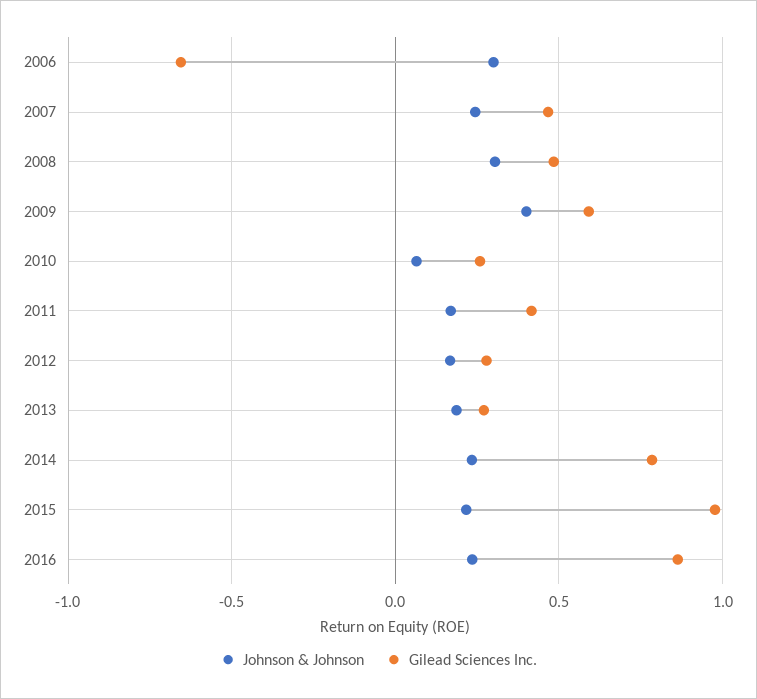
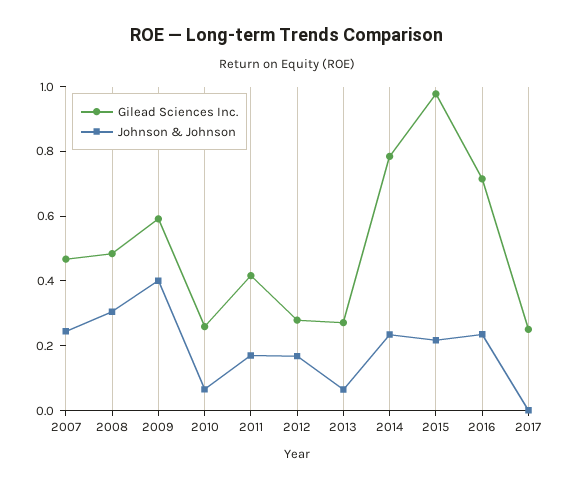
Johnson & Johnson, 2006: 0.3 -> none
Gilead Sciences Inc., 2006: -0.65 -> none
Johnson & Johnson, 2013: 0.2 -> 0.05
Gilead Sciences Inc., 2016: 0.85 -> 0.7
Gilead Sciences Inc., 2017: none -> 0.25
Johnson & Johnson, 2017: none -> 0

